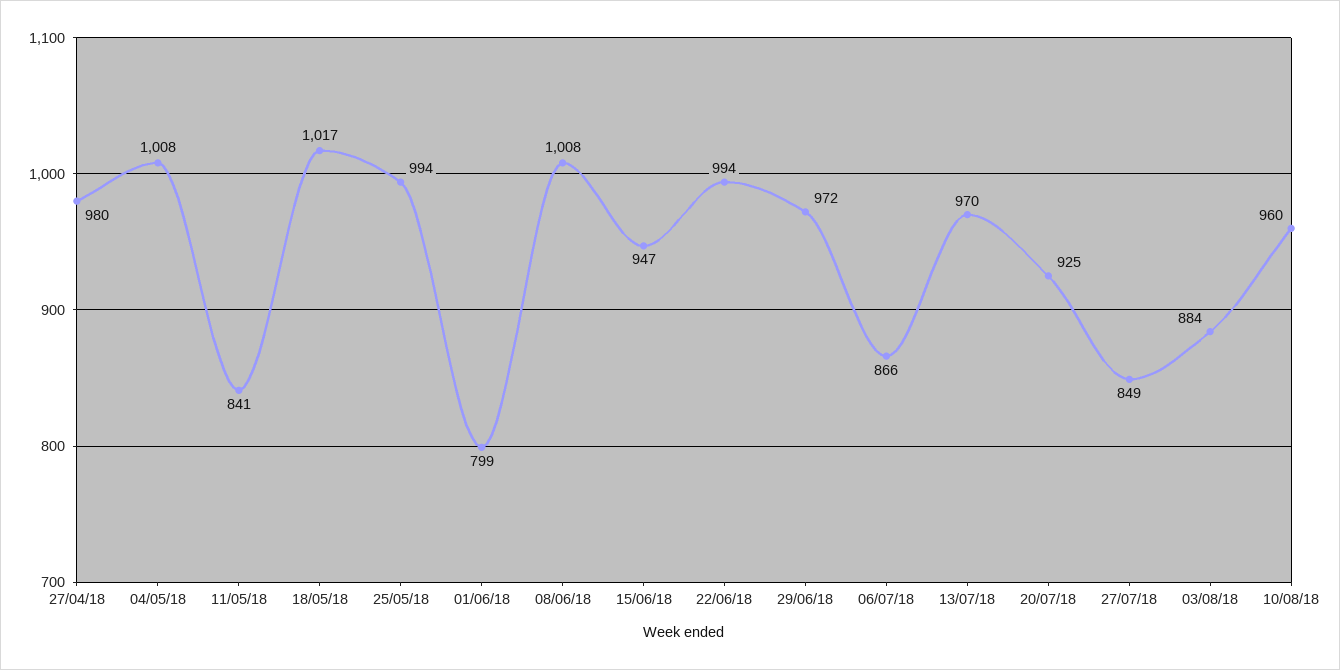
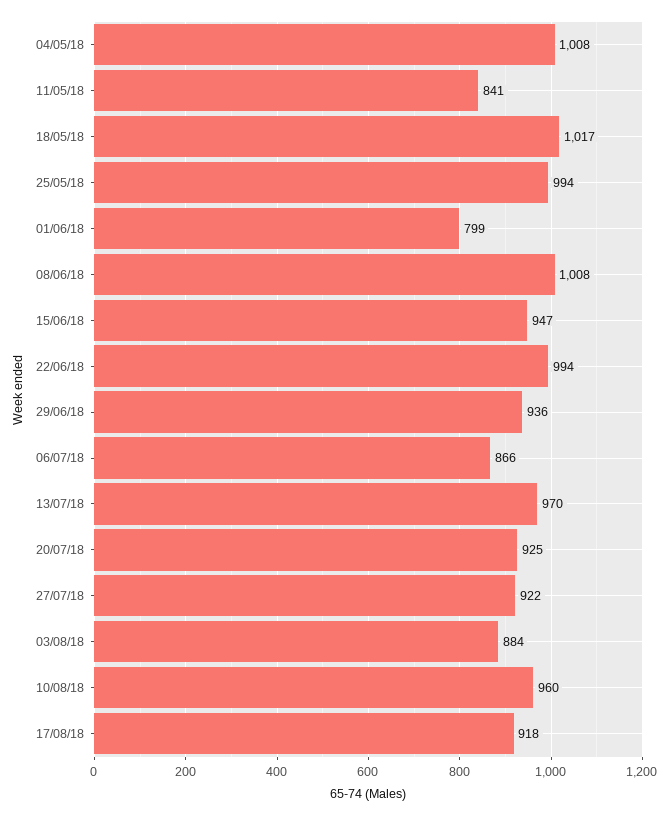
27/04/18: 980 -> none
29/06/18: 972 -> 936
27/07/18: 849 -> 922
17/08/18: none -> 918

